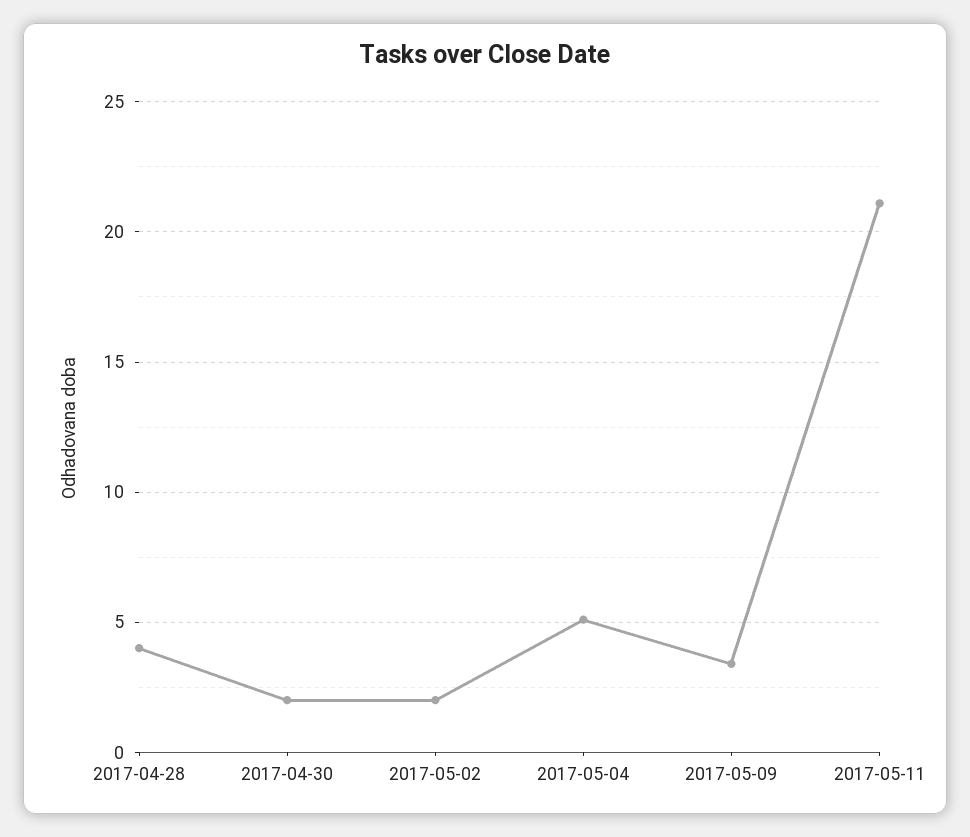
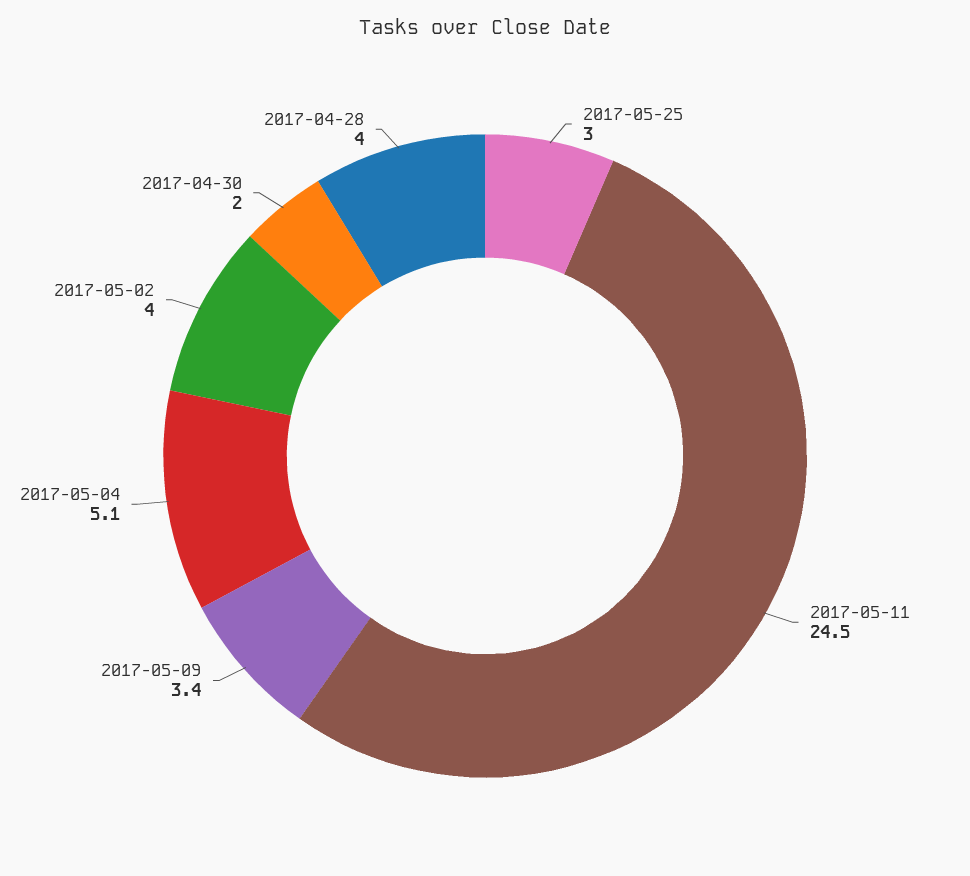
2017-05-02: 2 -> 4
2017-05-11: 21 -> 24.5
2017-05-25: none -> 3

